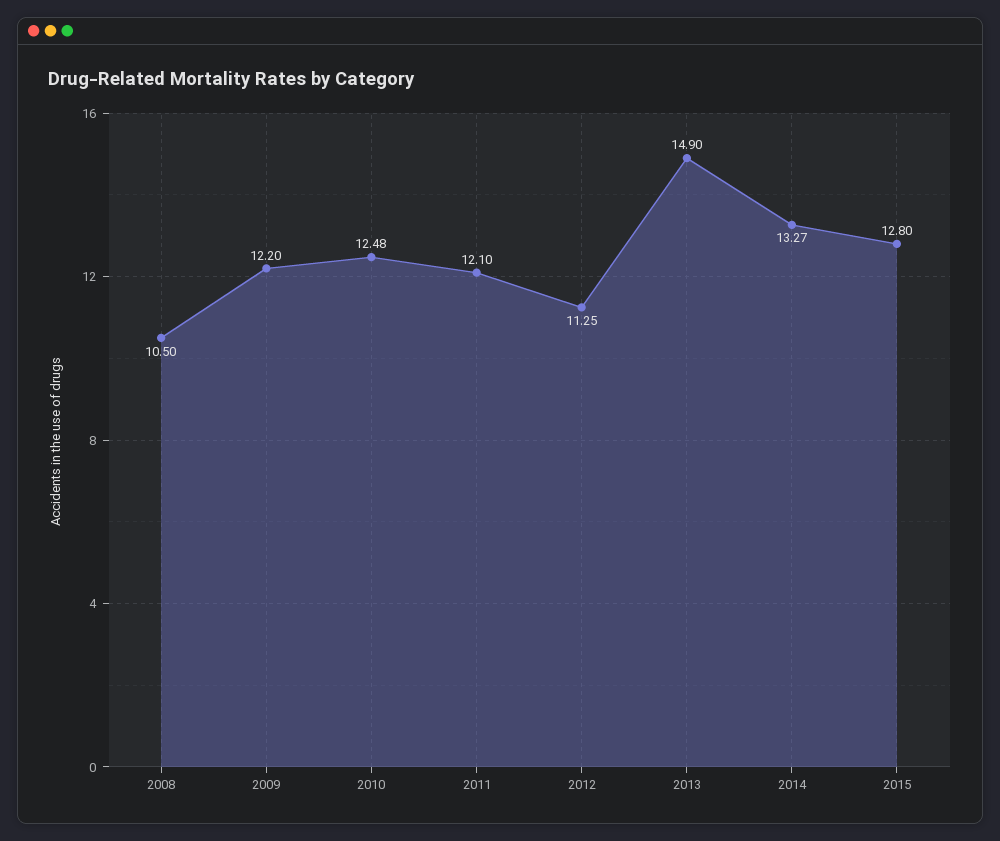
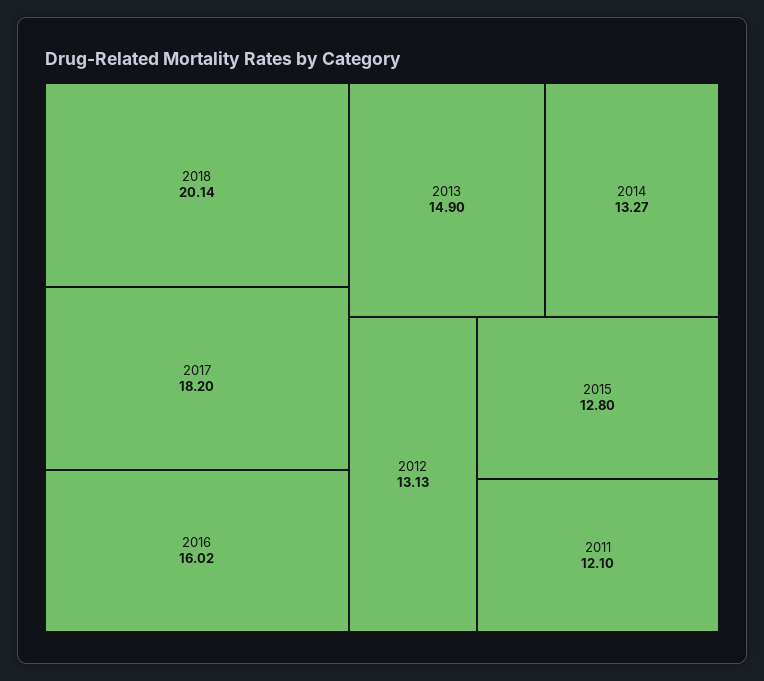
2008: 10.5 -> none
2009: 12.2 -> none
2010: 12.48 -> none
2012: 11.25 -> 13.13
2018: none -> 20.14
2017: none -> 18.2
2016: none -> 16.02

